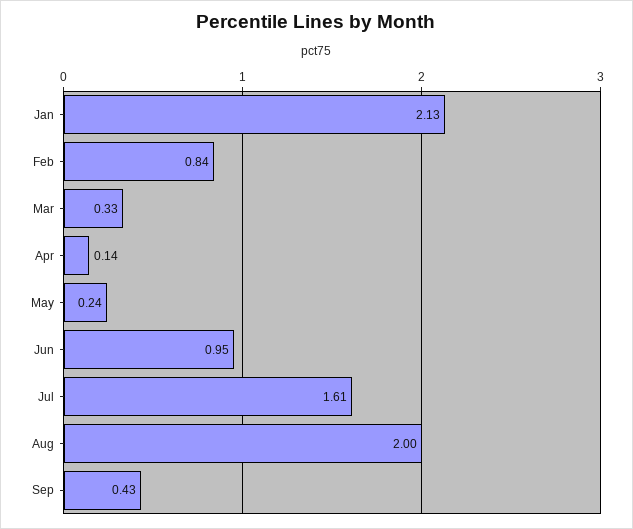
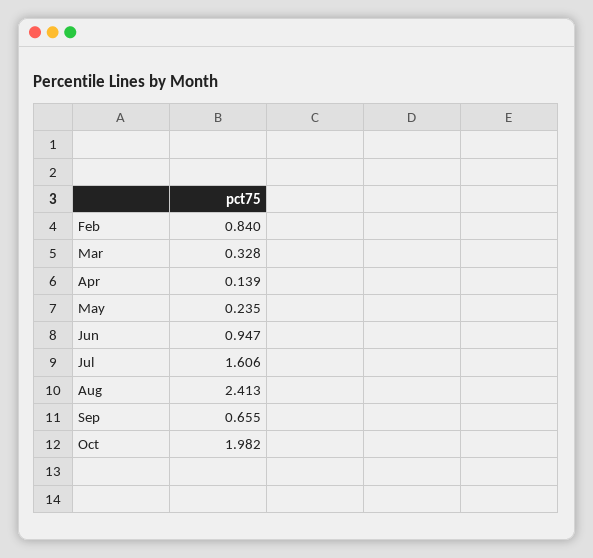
Jan: 2.13 -> none
Aug: 2 -> 2.413
Sep: 0.43 -> 0.655
Oct: none -> 1.982

